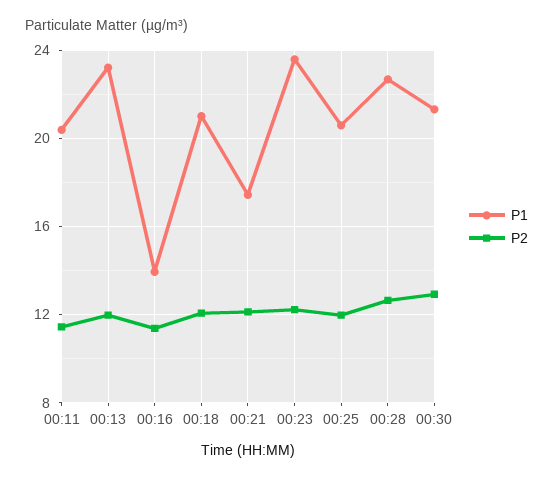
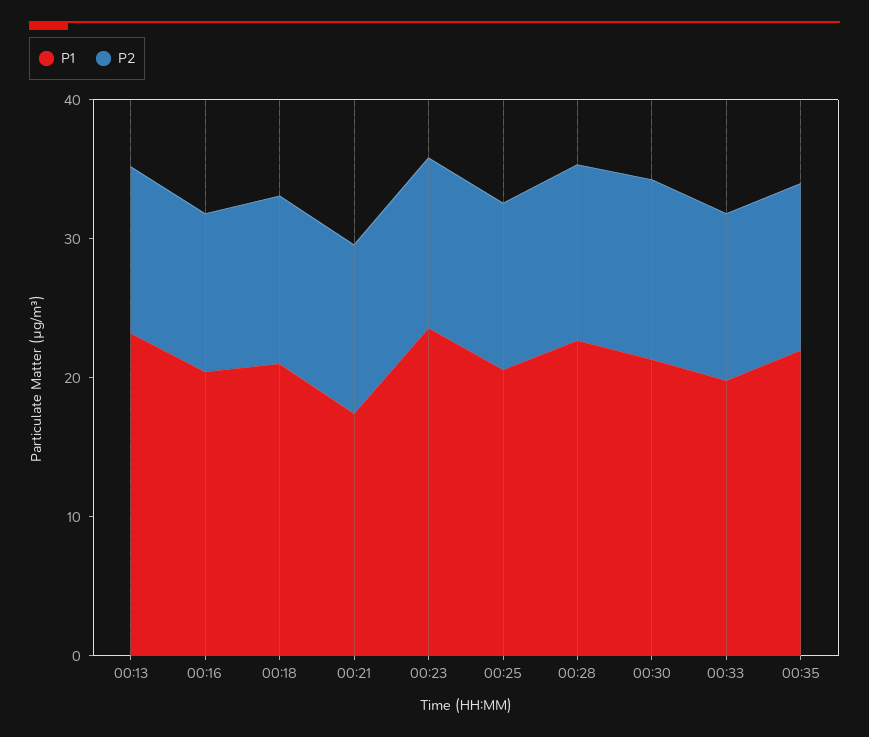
P1, 00:11: 20.5 -> none
P2, 00:11: 11.5 -> none
P1, 00:16: 14 -> 20
P1, 00:33: none -> 20
P2, 00:33: none -> 12
P1, 00:35: none -> 22
P2, 00:35: none -> 12

